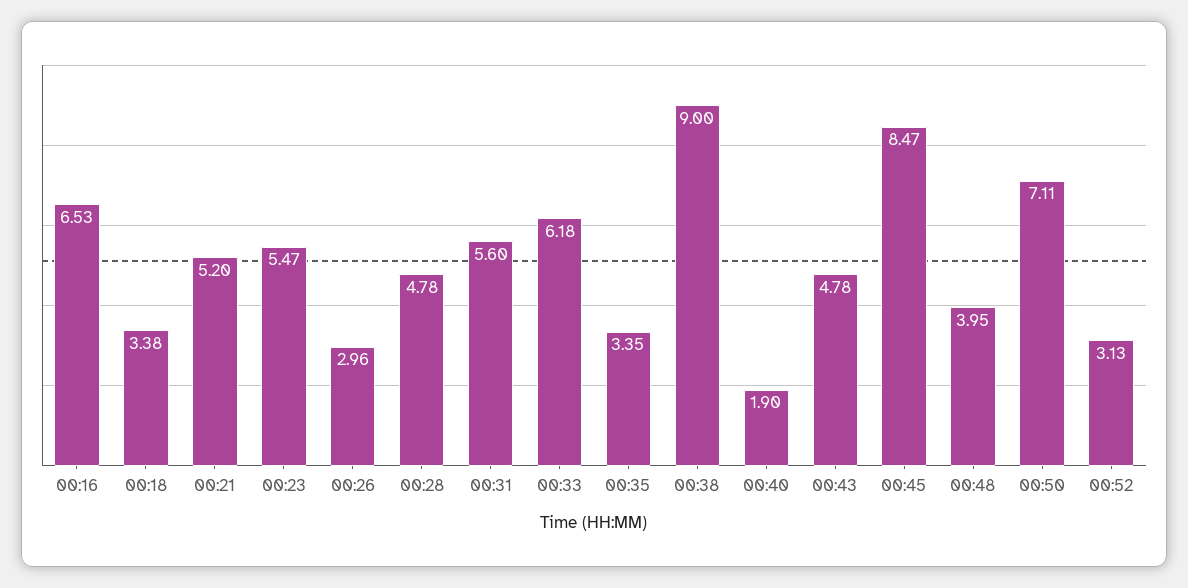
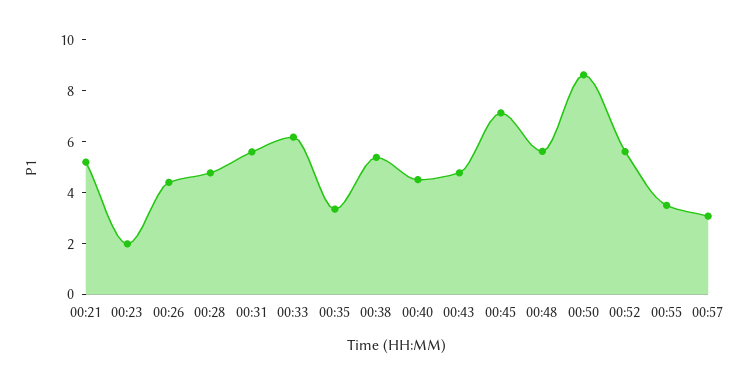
00:16: 6.53 -> none
00:18: 3.38 -> none
00:23: 5.47 -> 2
00:26: 2.96 -> 4.5
00:38: 9 -> 5.5
00:40: 1.9 -> 4.5
00:45: 8.47 -> 7
00:48: 3.95 -> 5.5
00:50: 7.11 -> 8.5
00:52: 3.13 -> 5.5
00:55: none -> 3.5
00:57: none -> 3

